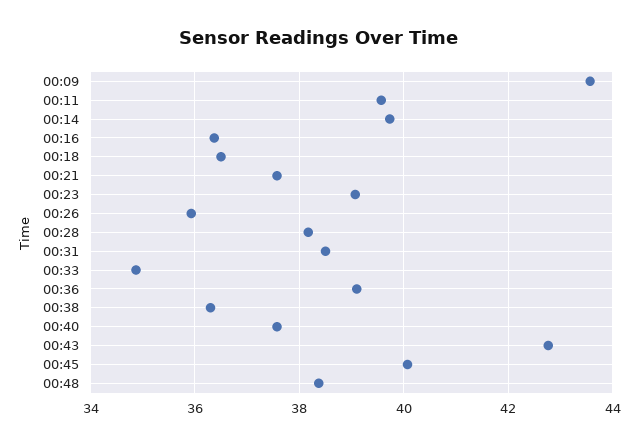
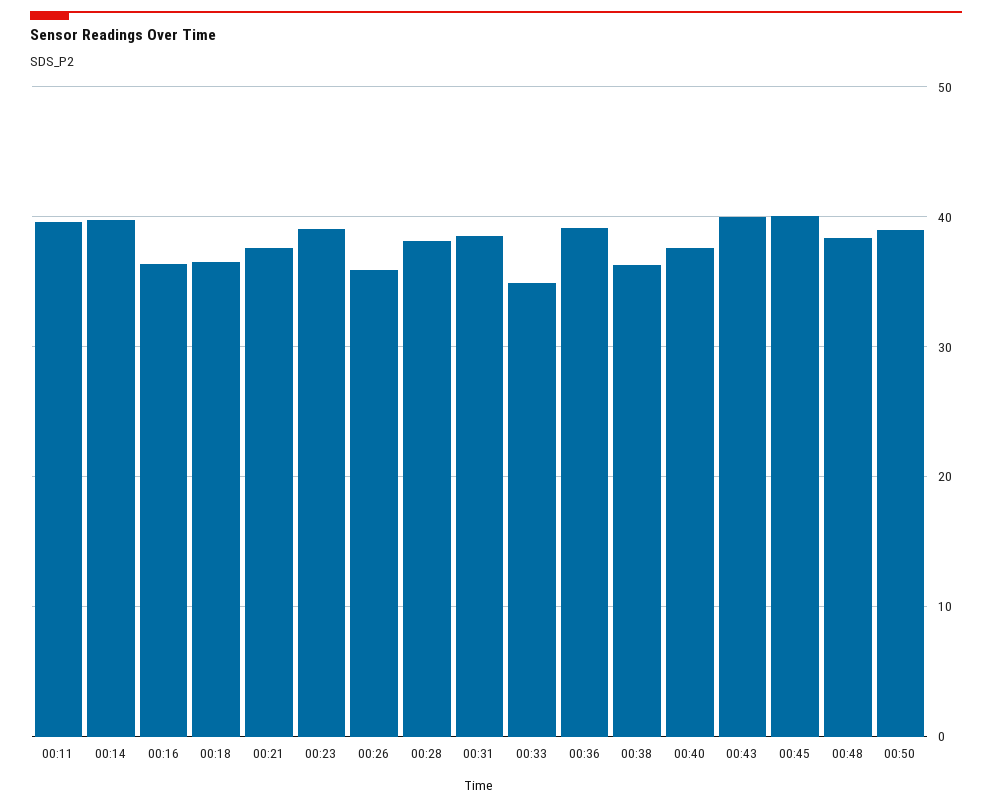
00:09: 43.6 -> none
00:43: 42.8 -> 40
00:50: none -> 39

